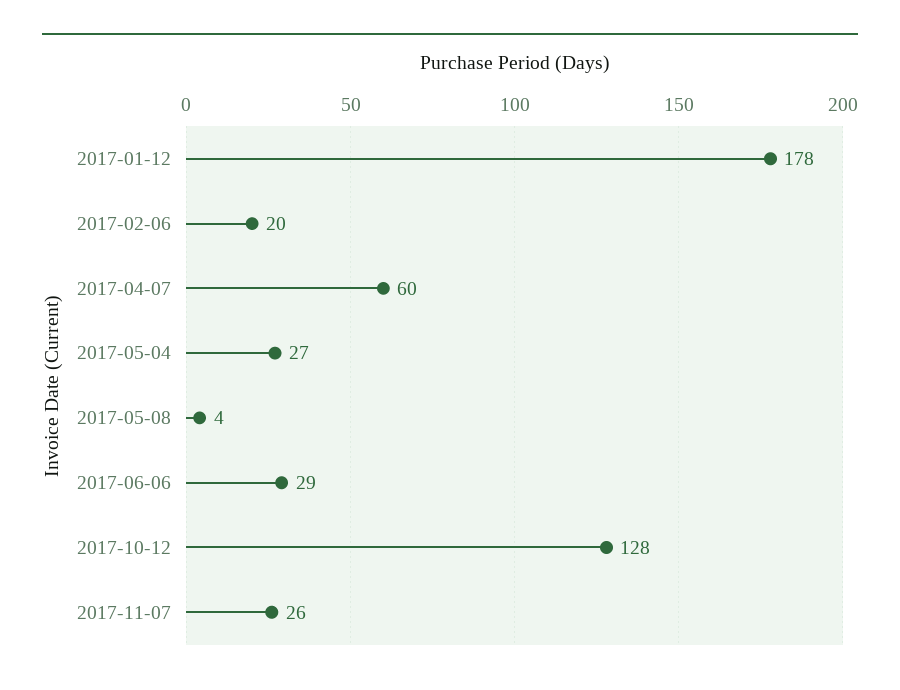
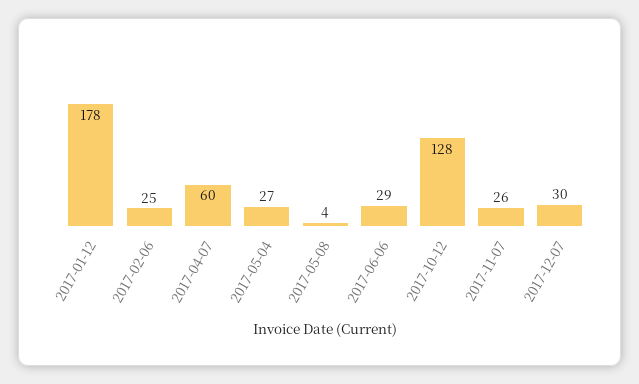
2017-02-06: 20 -> 25
2017-12-07: none -> 30

